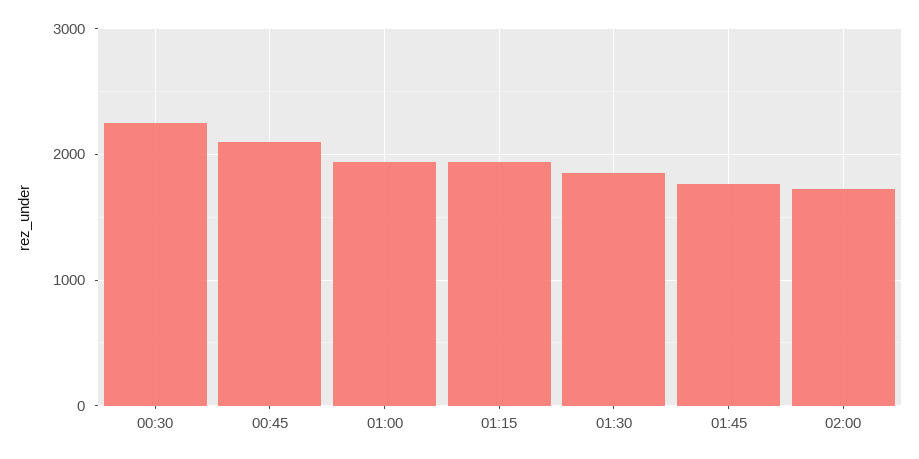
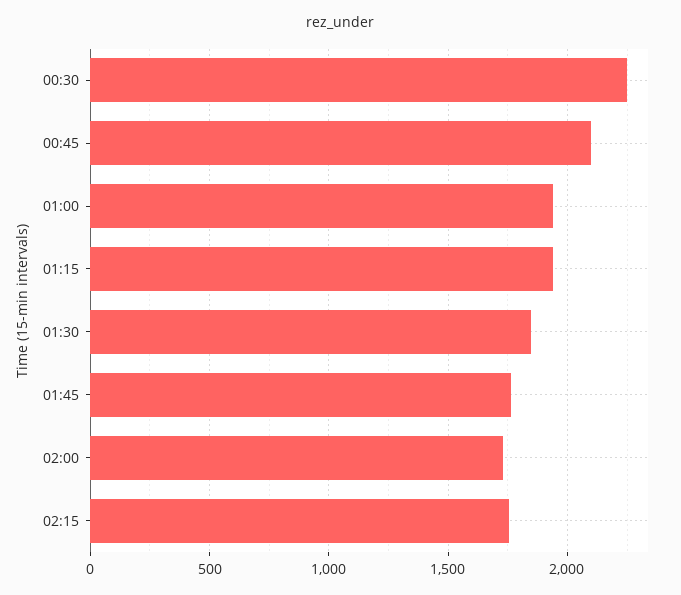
02:15: none -> 1750

